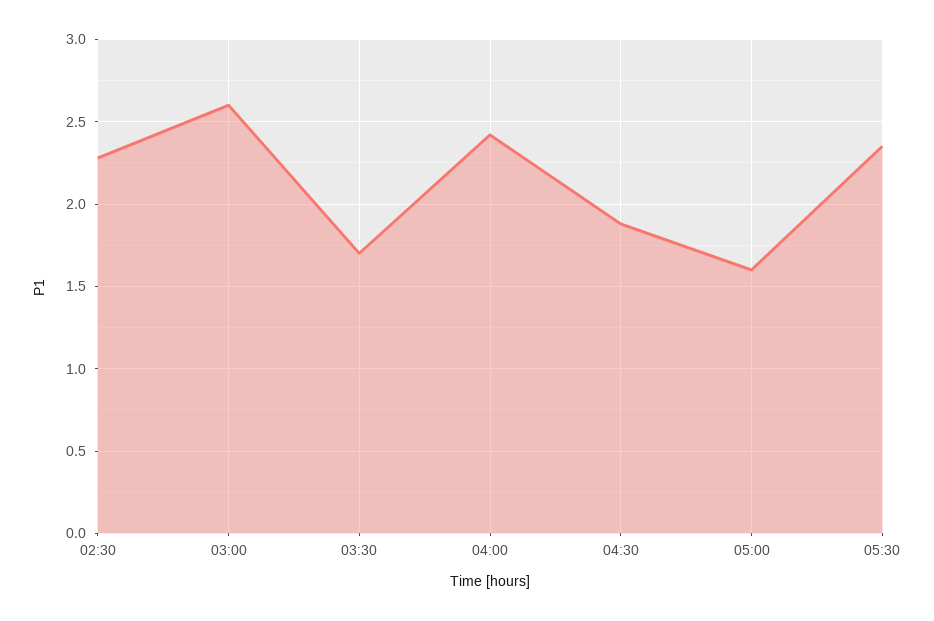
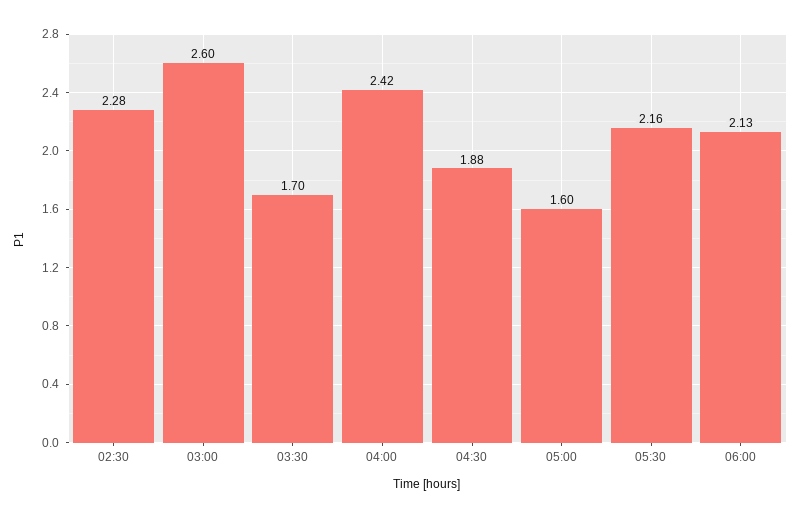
05:30: 2.35 -> 2.16
06:00: none -> 2.13

